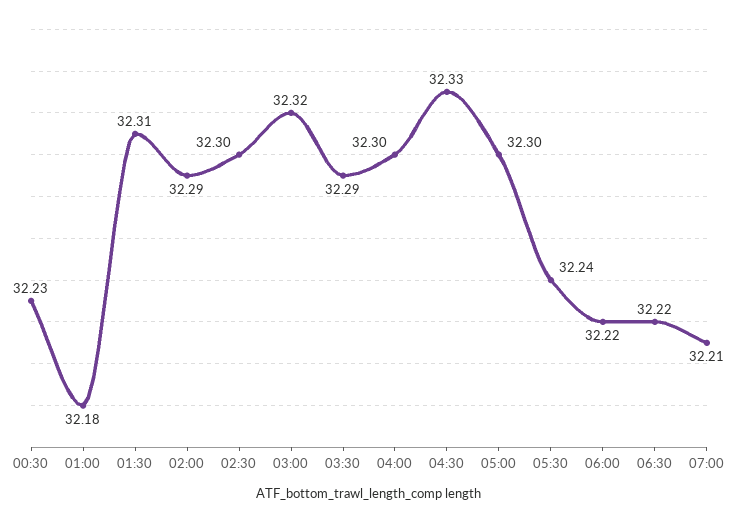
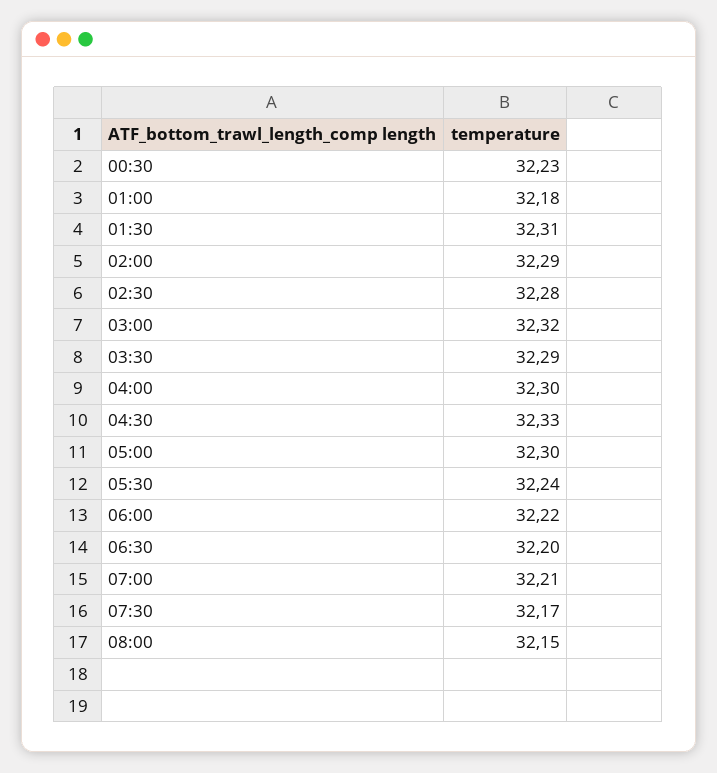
02:30: 32.3 -> 32.28
06:30: 32.22 -> 32.2
07:30: none -> 32.17
08:00: none -> 32.15

